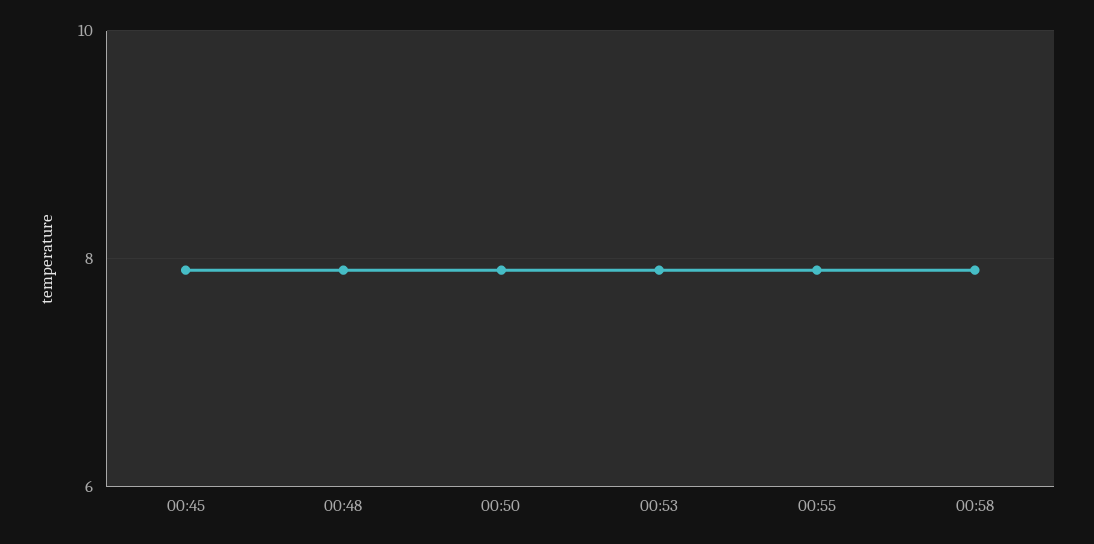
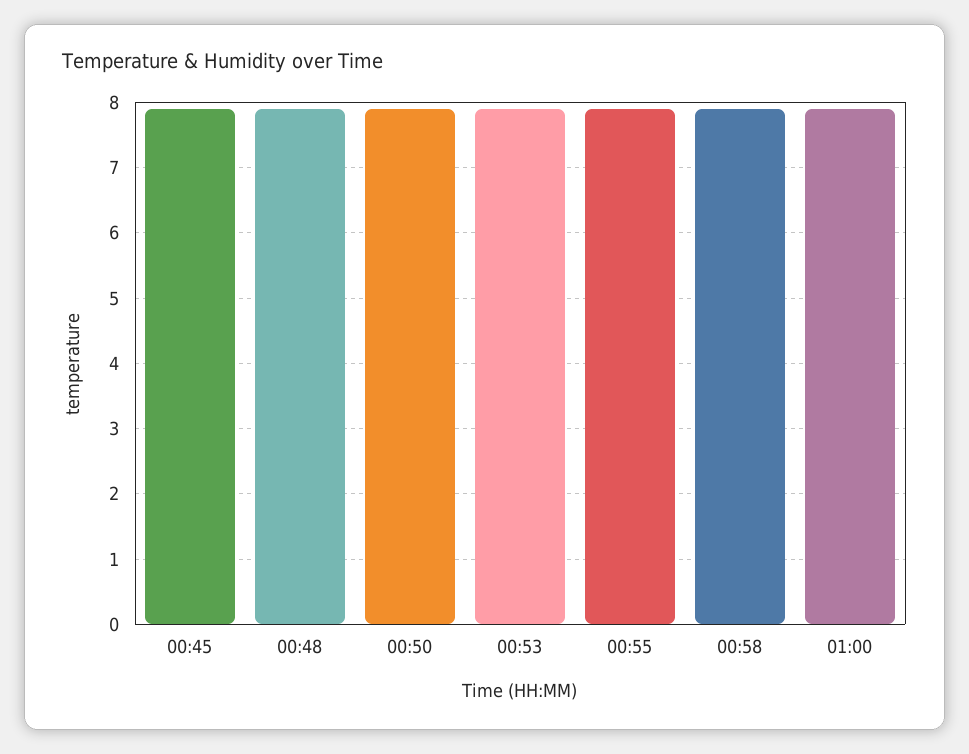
01:00: none -> 7.9

